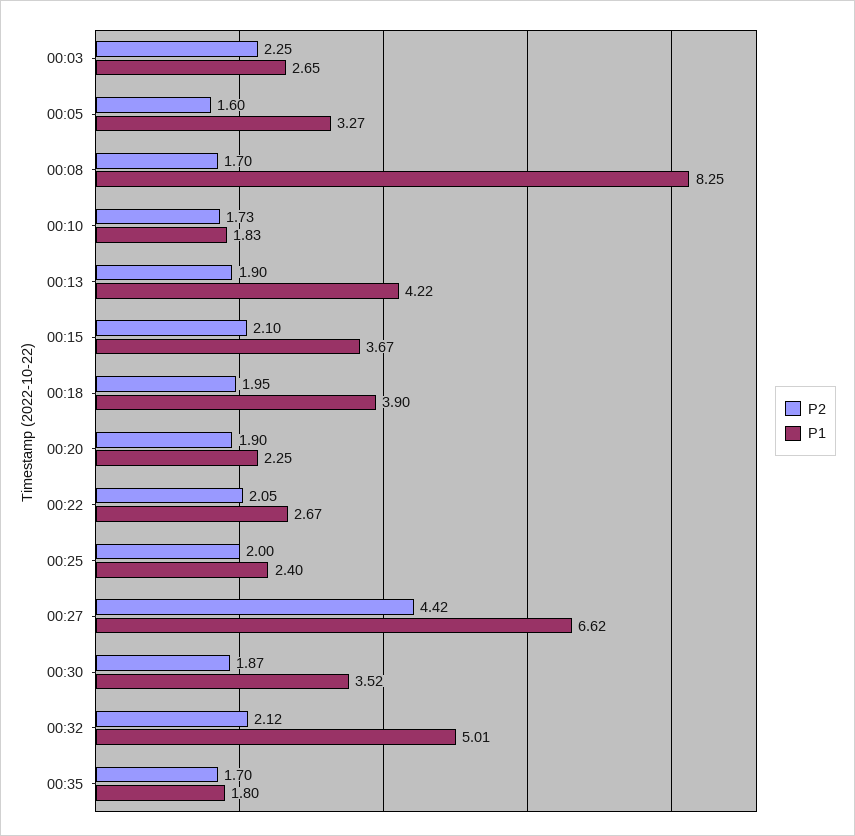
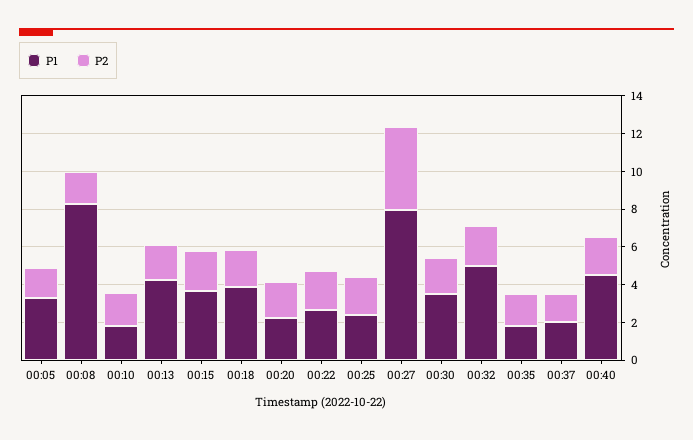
P2, 00:03: 2.25 -> none
P1, 00:03: 2.65 -> none
P1, 00:27: 6.62 -> 8
P1, 00:37: none -> 2
P2, 00:37: none -> 1.5
P1, 00:40: none -> 4.5
P2, 00:40: none -> 2

